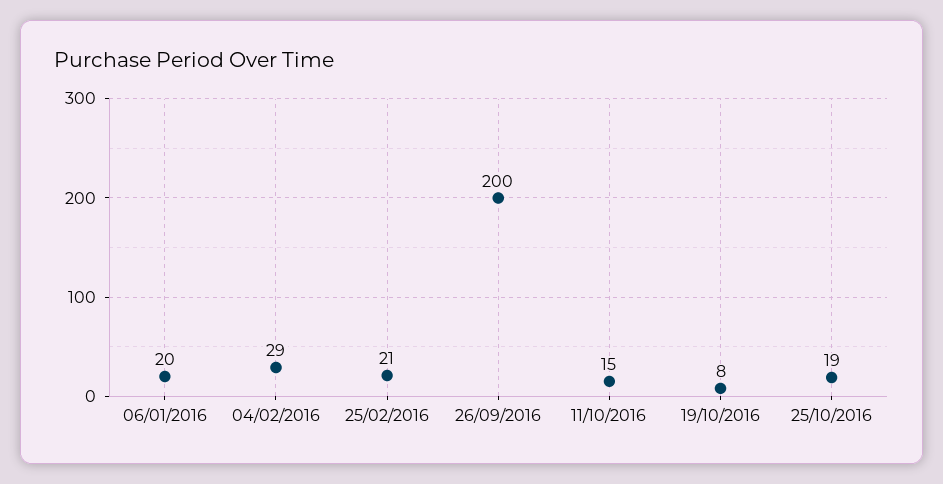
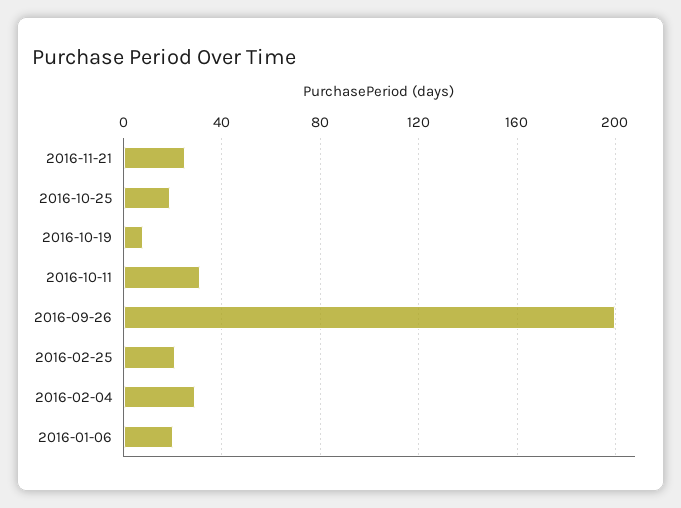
11/10/2016: 15 -> 30
2016-11-21: none -> 25

